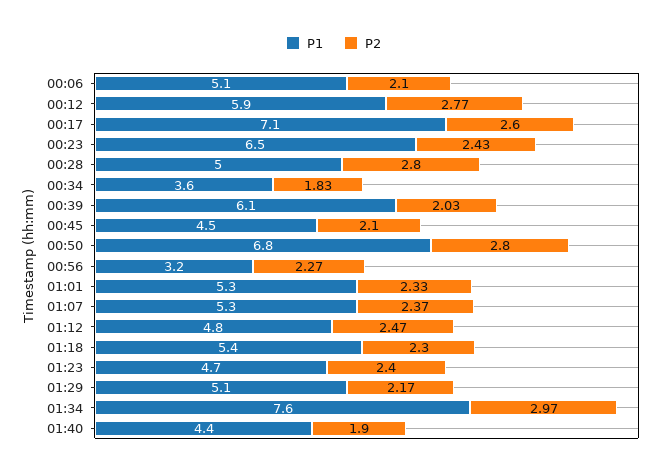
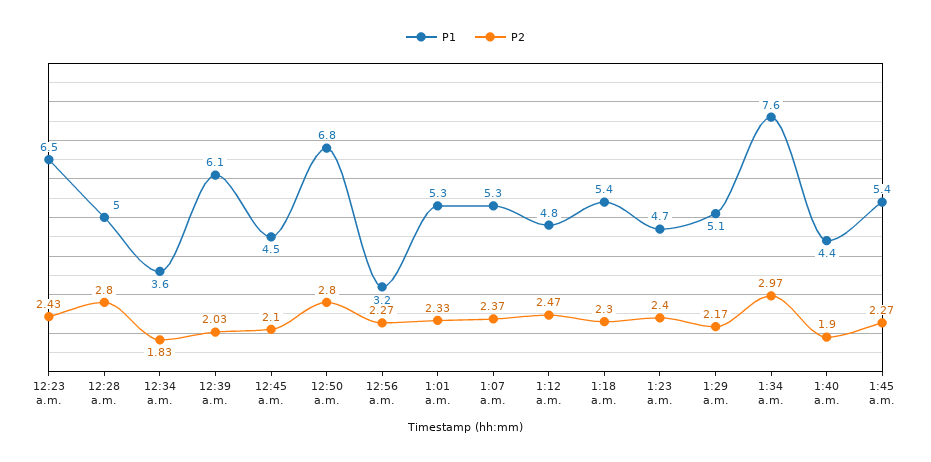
P1, 00:06: 5.1 -> none
P2, 00:06: 2.1 -> none
P1, 00:12: 5.9 -> none
P2, 00:12: 2.77 -> none
P1, 00:17: 7.1 -> none
P2, 00:17: 2.6 -> none
P1, 1:45 a.m.: none -> 5.4
P2, 1:45 a.m.: none -> 2.27

